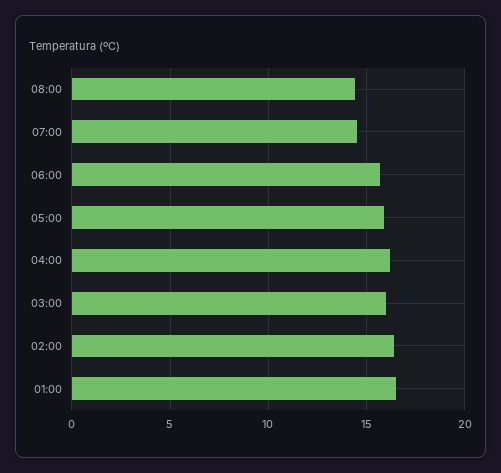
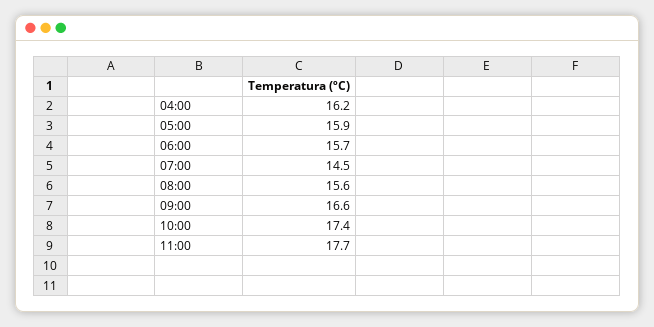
08:00: 14.5 -> 15.6
03:00: 16 -> none
02:00: 16.5 -> none
01:00: 16.5 -> none
09:00: none -> 16.6
10:00: none -> 17.4
11:00: none -> 17.7

